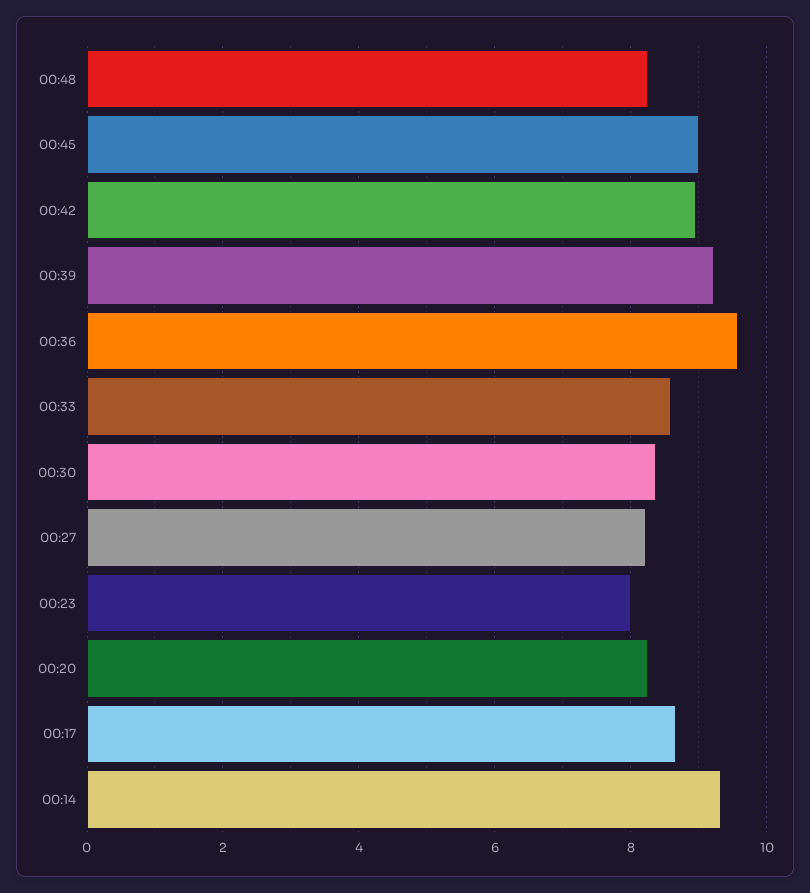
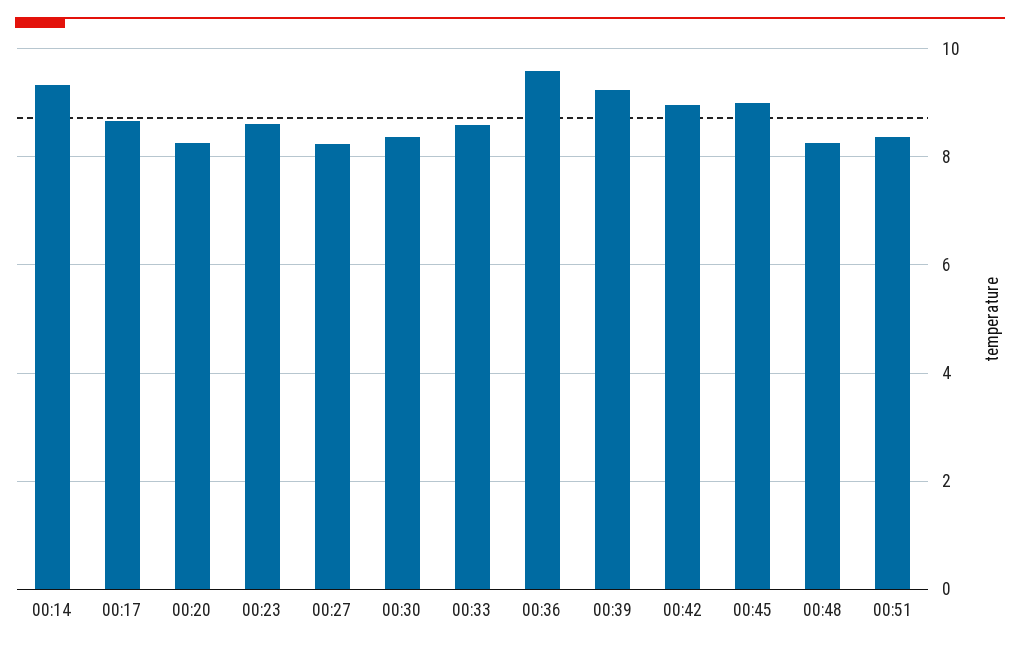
00:23: 8 -> 8.6
00:51: none -> 8.4

